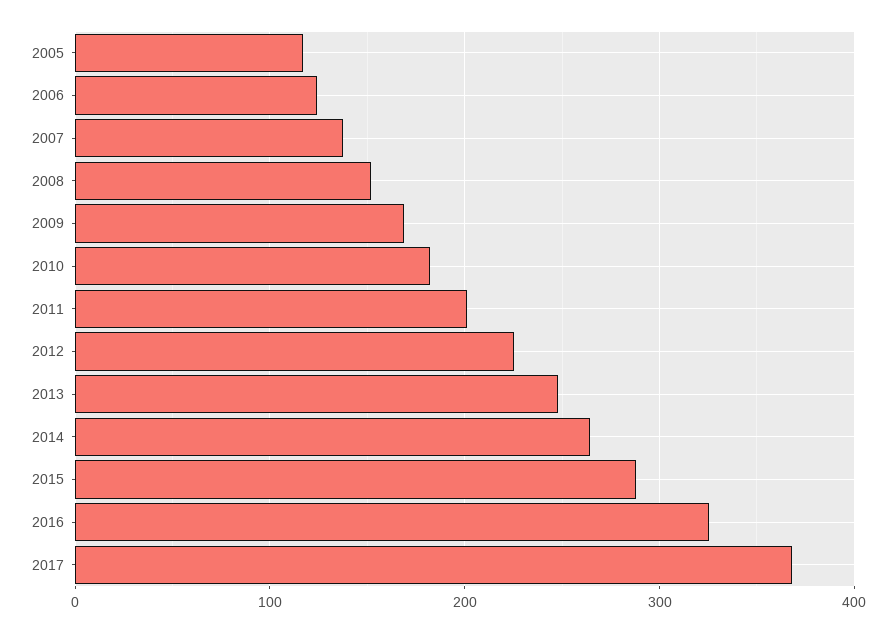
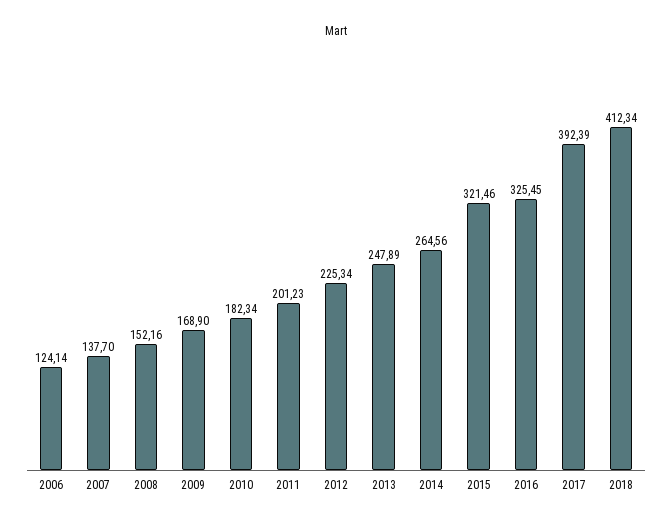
2005: 120 -> none
2015: 290 -> 321.46
2017: 370 -> 392.39
2018: none -> 412.34

